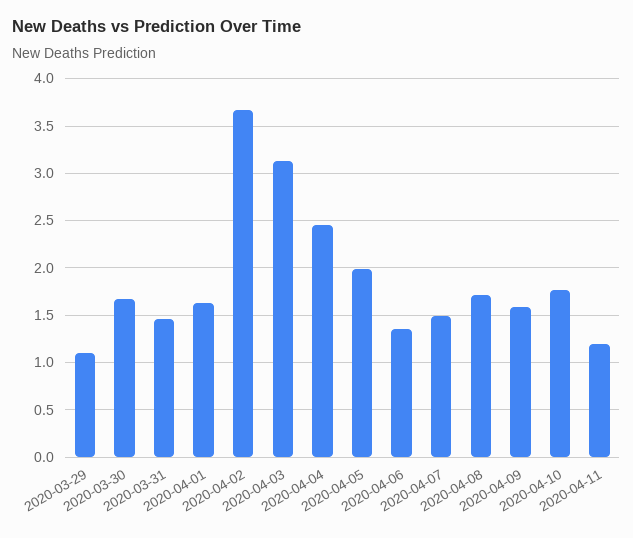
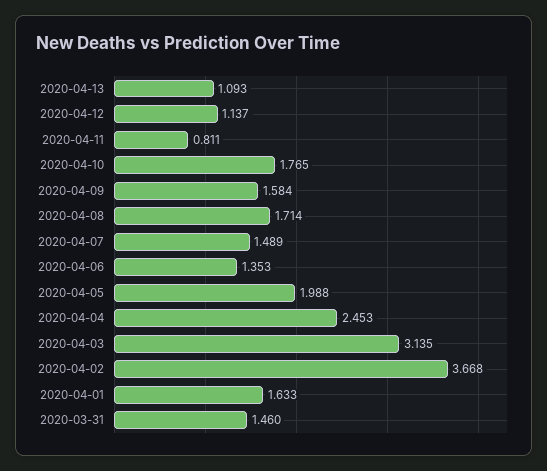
2020-03-29: 1.1 -> none
2020-03-30: 1.7 -> none
2020-04-11: 1.2 -> 0.811
2020-04-13: none -> 1.093
2020-04-12: none -> 1.137

